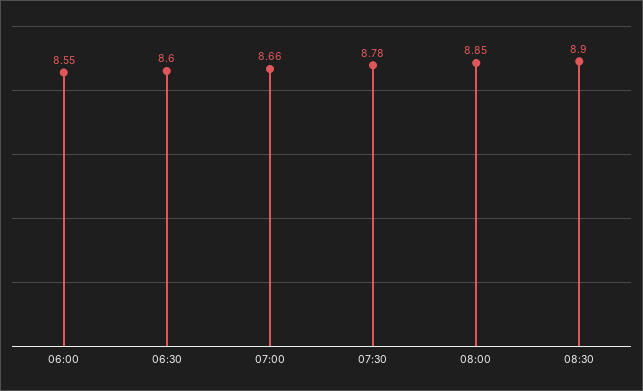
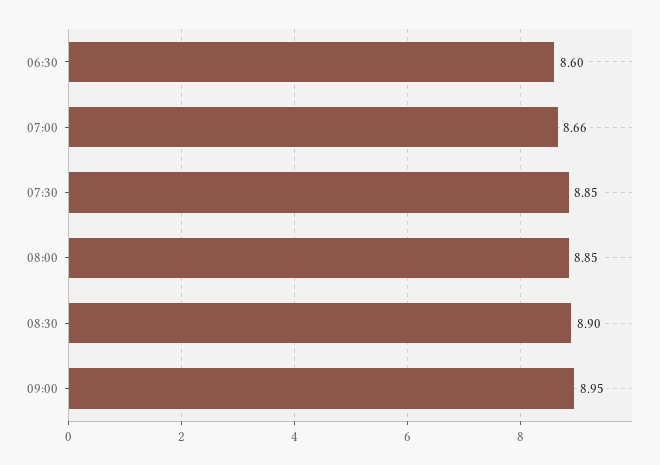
06:00: 8.55 -> none
07:30: 8.78 -> 8.85
09:00: none -> 8.95

